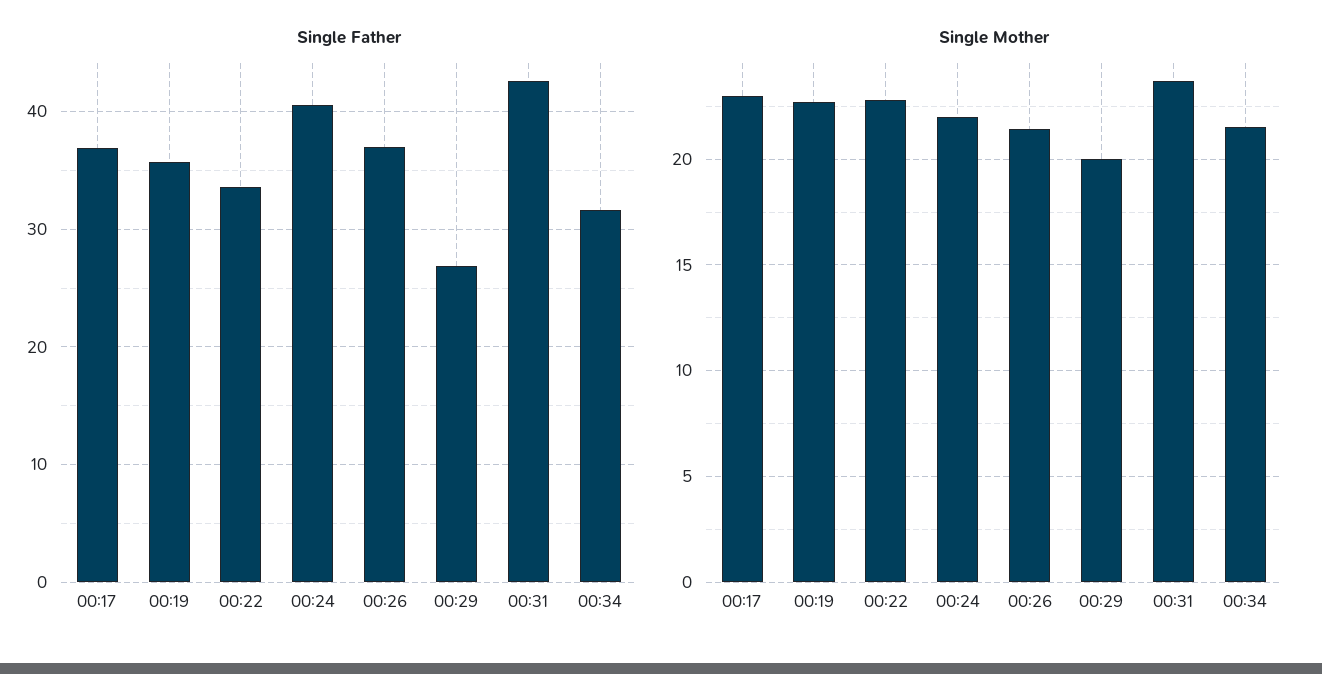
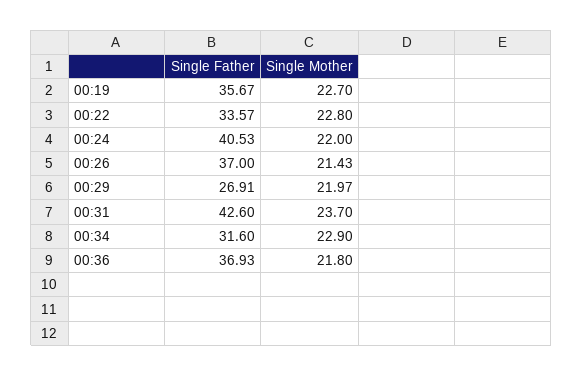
Single Father, 00:17: 37 -> none
Single Mother, 00:17: 23 -> none
Single Mother, 00:29: 20 -> 21.97
Single Mother, 00:34: 21.5 -> 22.9
Single Father, 00:36: none -> 36.93
Single Mother, 00:36: none -> 21.8

